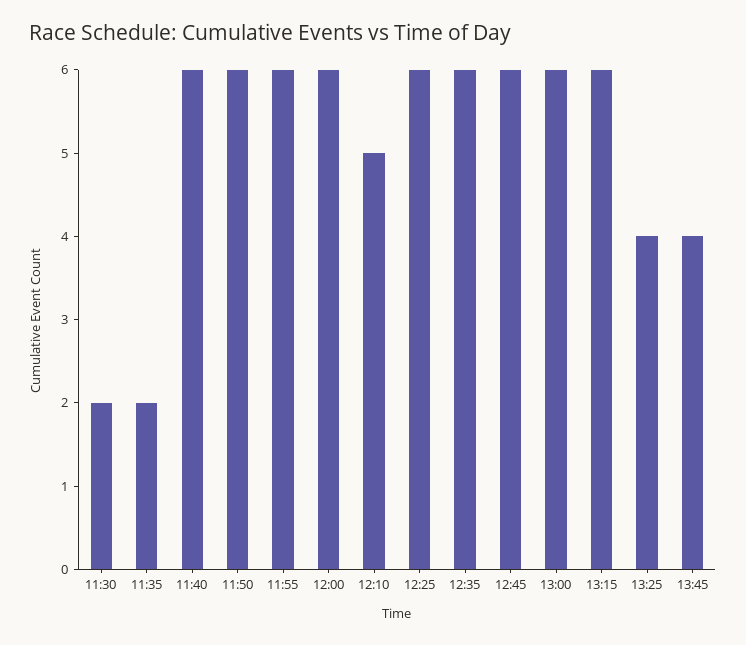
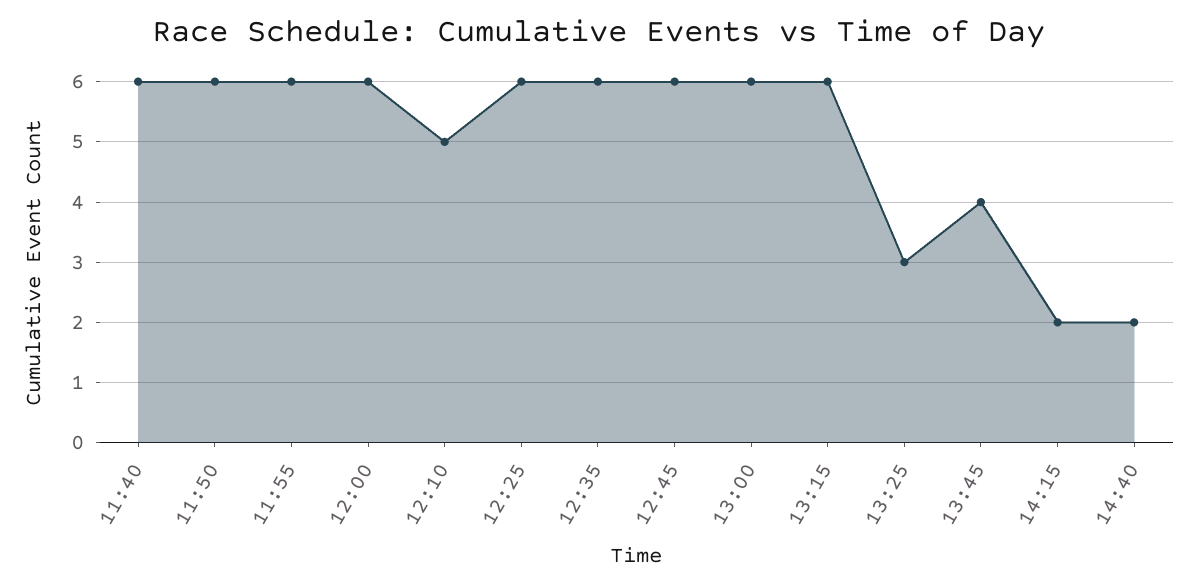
11:30: 2 -> none
11:35: 2 -> none
13:25: 4 -> 3
14:15: none -> 2
14:40: none -> 2

